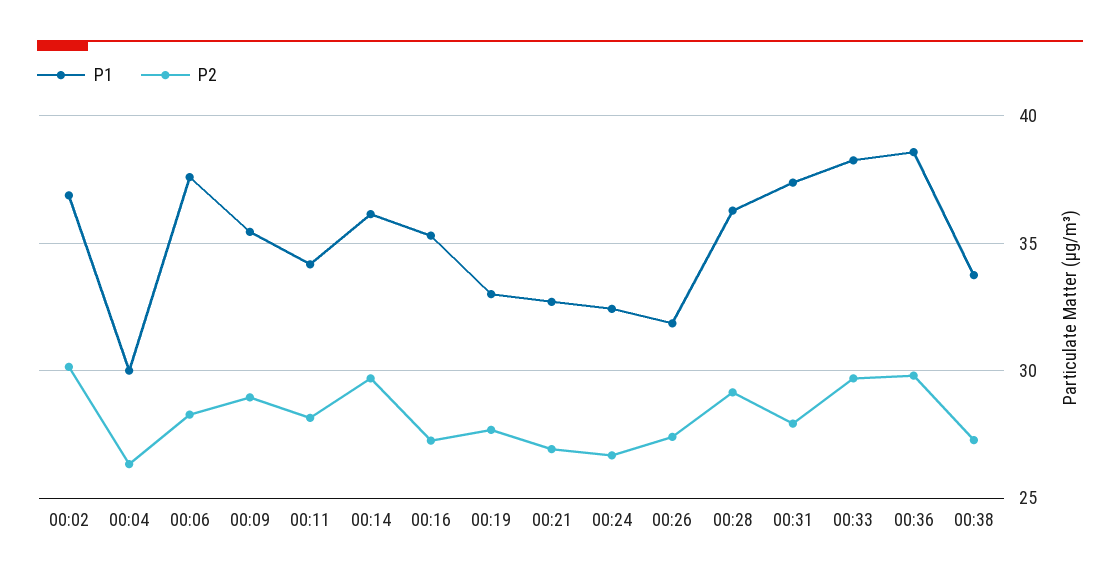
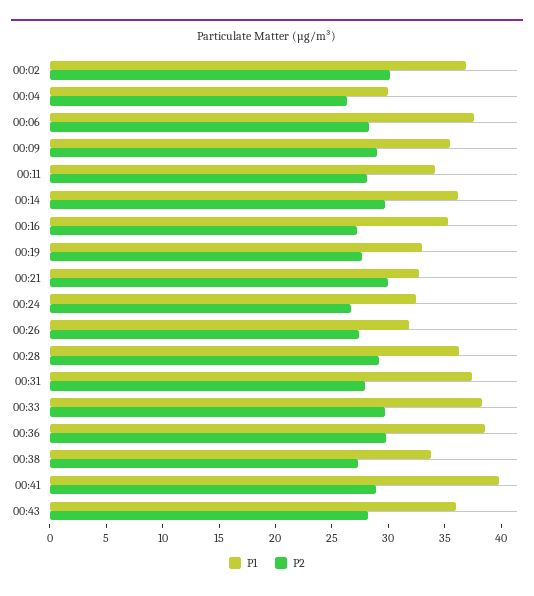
P2, 00:21: 27 -> 30
P1, 00:41: none -> 40
P2, 00:41: none -> 29
P1, 00:43: none -> 36
P2, 00:43: none -> 28

